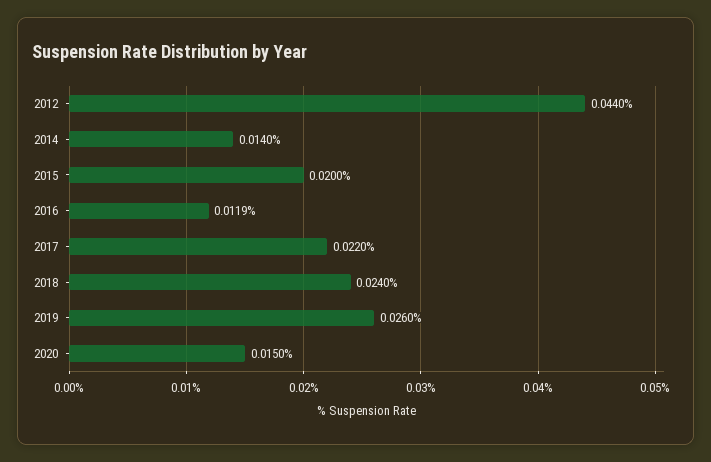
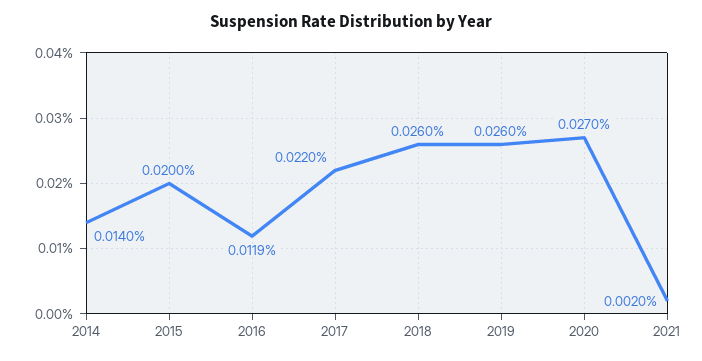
2012: 0.044 -> none
2018: 0.024 -> 0.026
2020: 0.015 -> 0.027
2021: none -> 0.002

